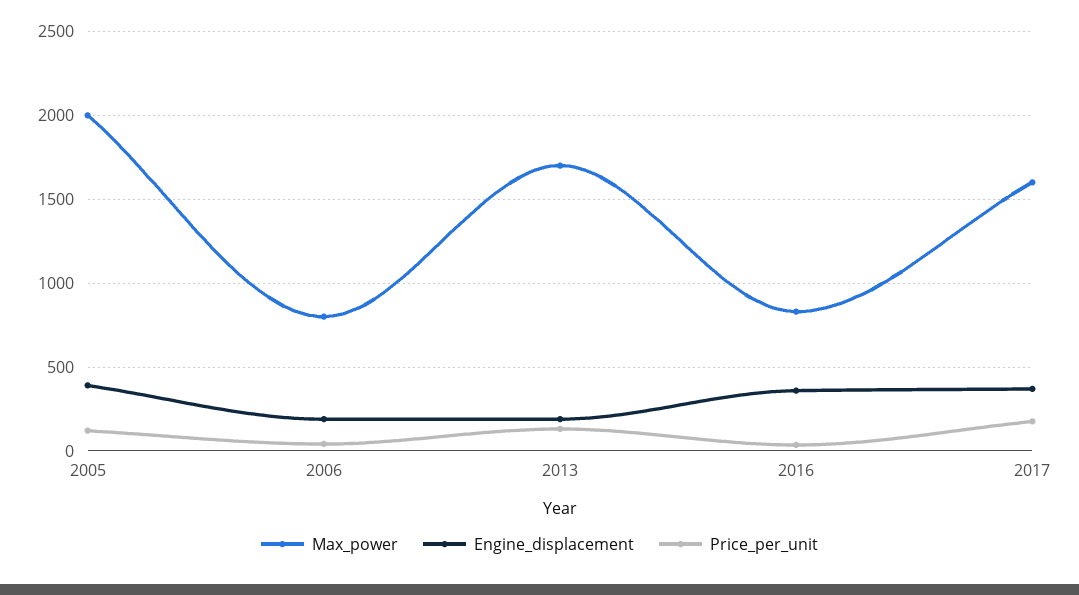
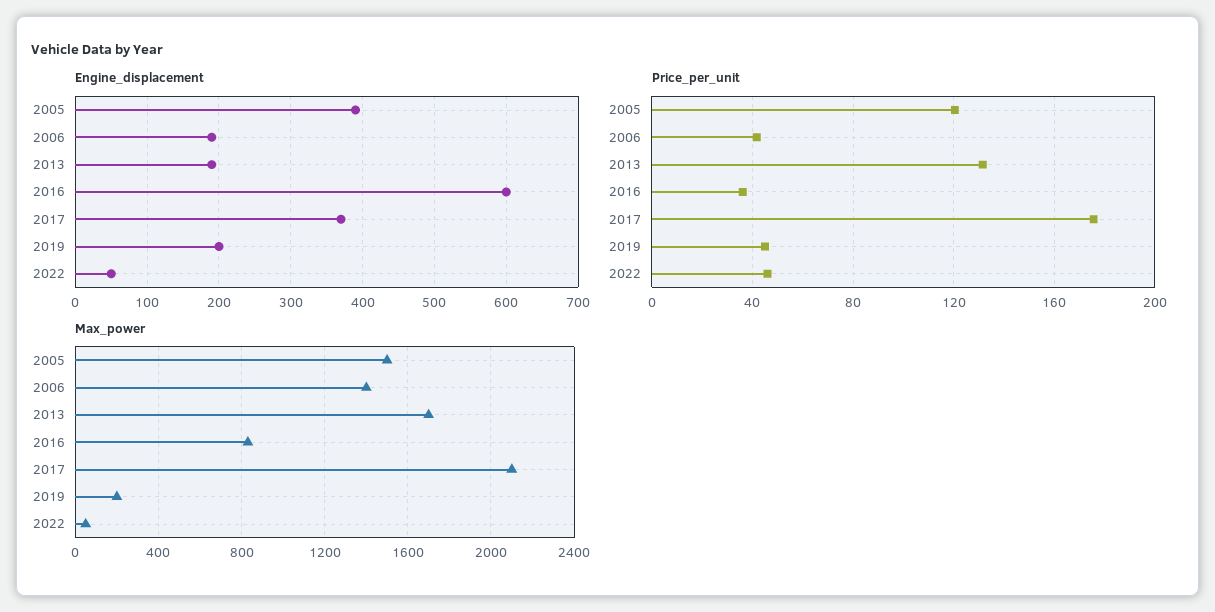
Max_power, 2005: 2000 -> 1500
Max_power, 2006: 800 -> 1400
Engine_displacement, 2016: 350 -> 600
Max_power, 2017: 1600 -> 2100
Engine_displacement, 2019: none -> 200
Engine_displacement, 2022: none -> 50
Price_per_unit, 2019: none -> 45
Price_per_unit, 2022: none -> 45
Max_power, 2019: none -> 200
Max_power, 2022: none -> 50

